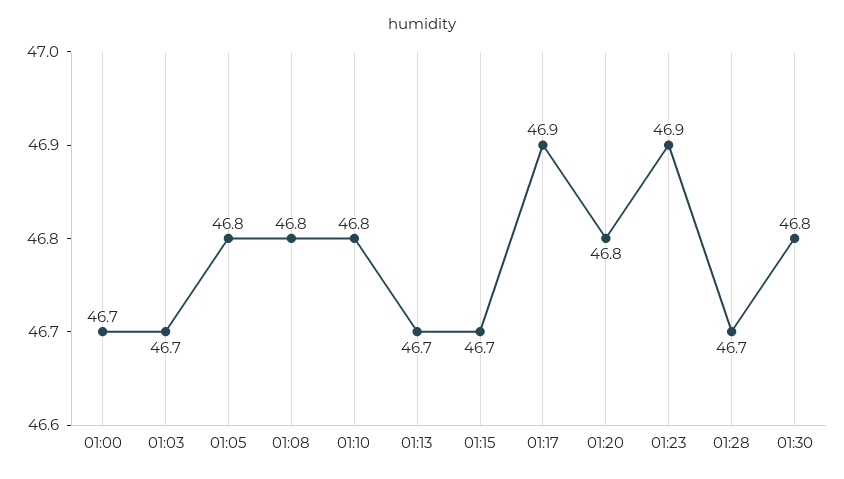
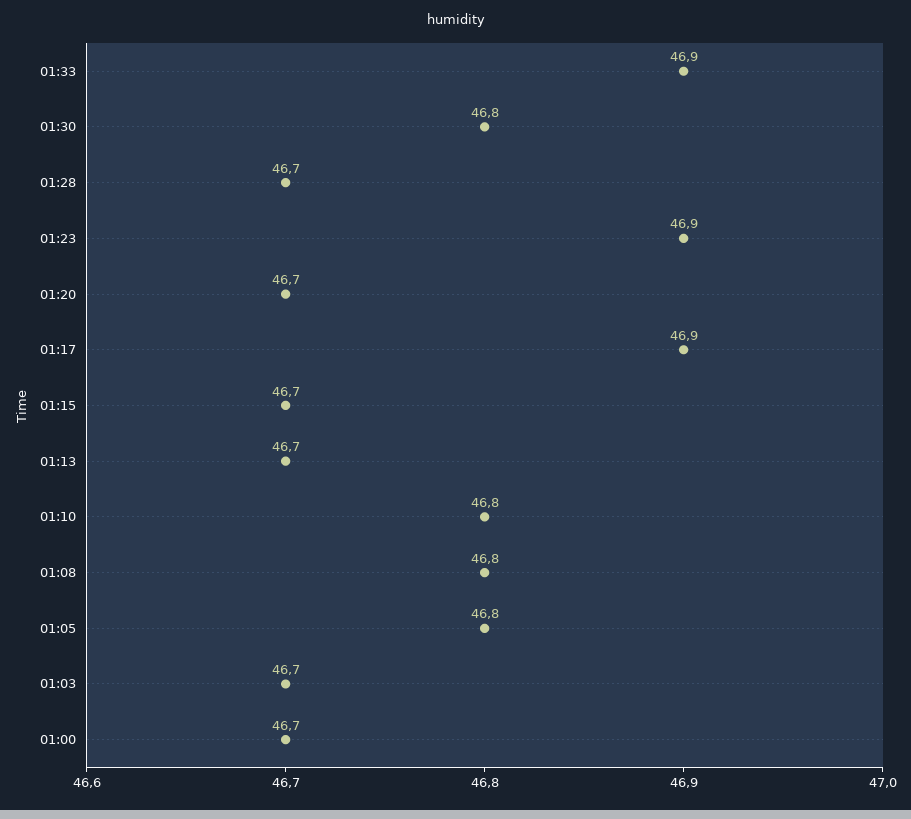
01:20: 46.8 -> 46.7
01:33: none -> 46.9

